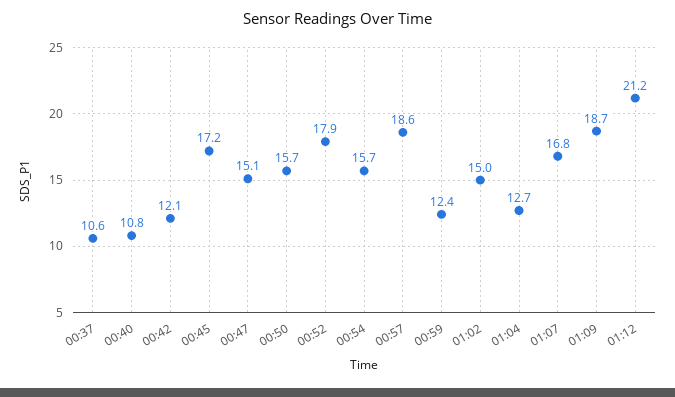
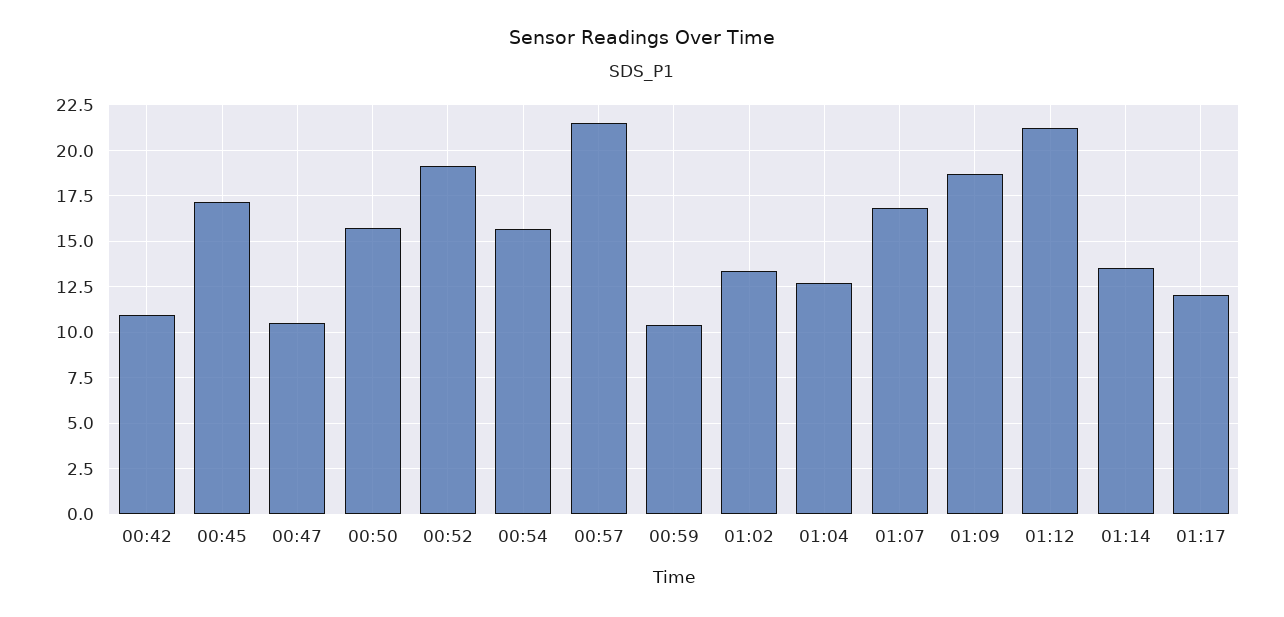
00:37: 10.6 -> none
00:40: 10.8 -> none
00:42: 12.1 -> 11
00:47: 15.1 -> 10.5
00:52: 17.9 -> 19
00:57: 18.6 -> 21.5
00:59: 12.4 -> 10.5
01:02: 15 -> 13.5
01:14: none -> 13.5
01:17: none -> 12

